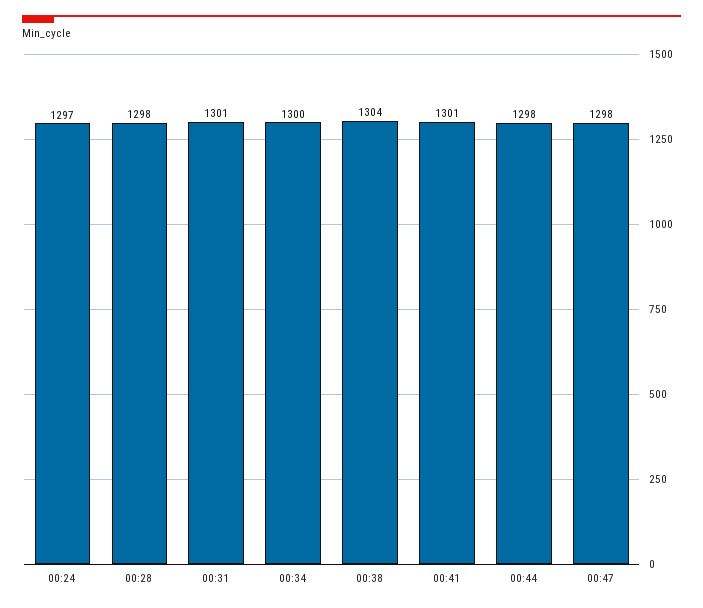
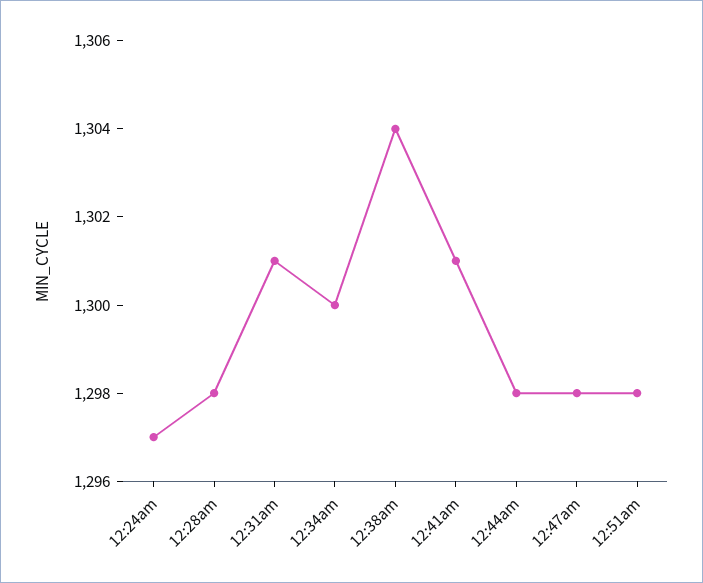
12:51am: none -> 1298

